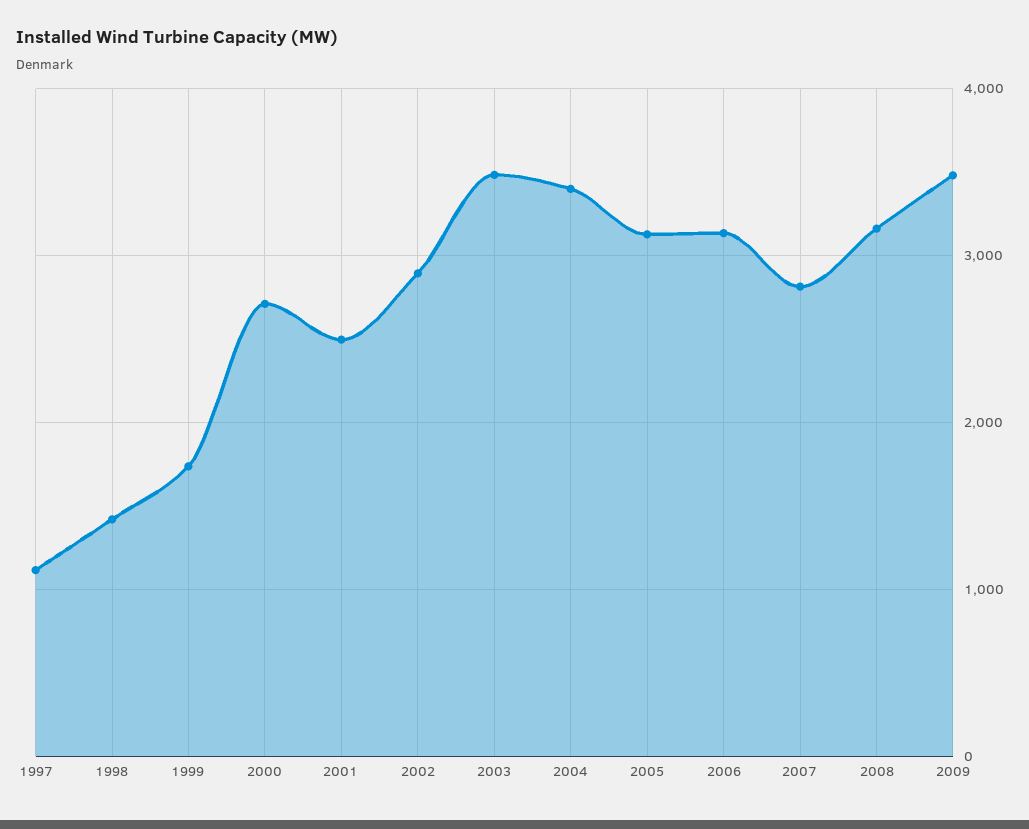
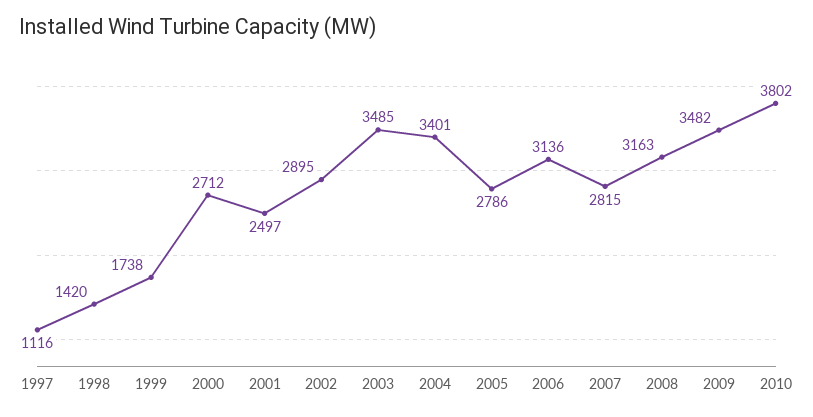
2005: 3100 -> 2786
2010: none -> 3802

